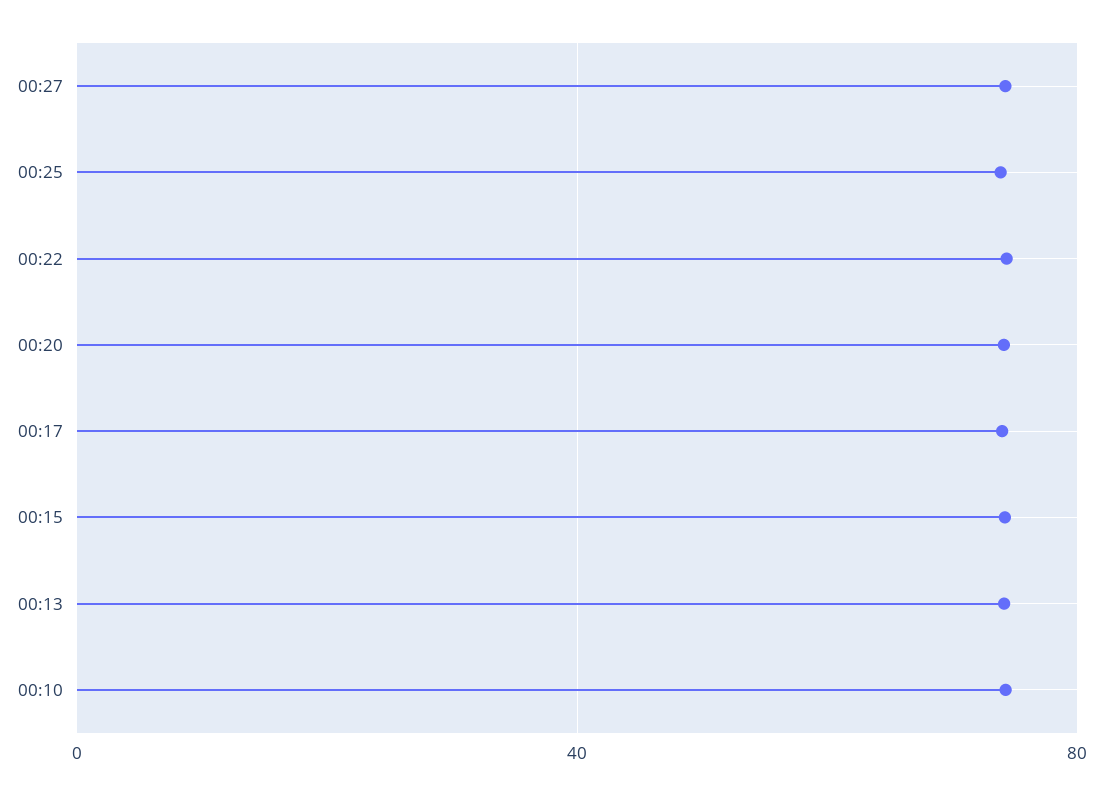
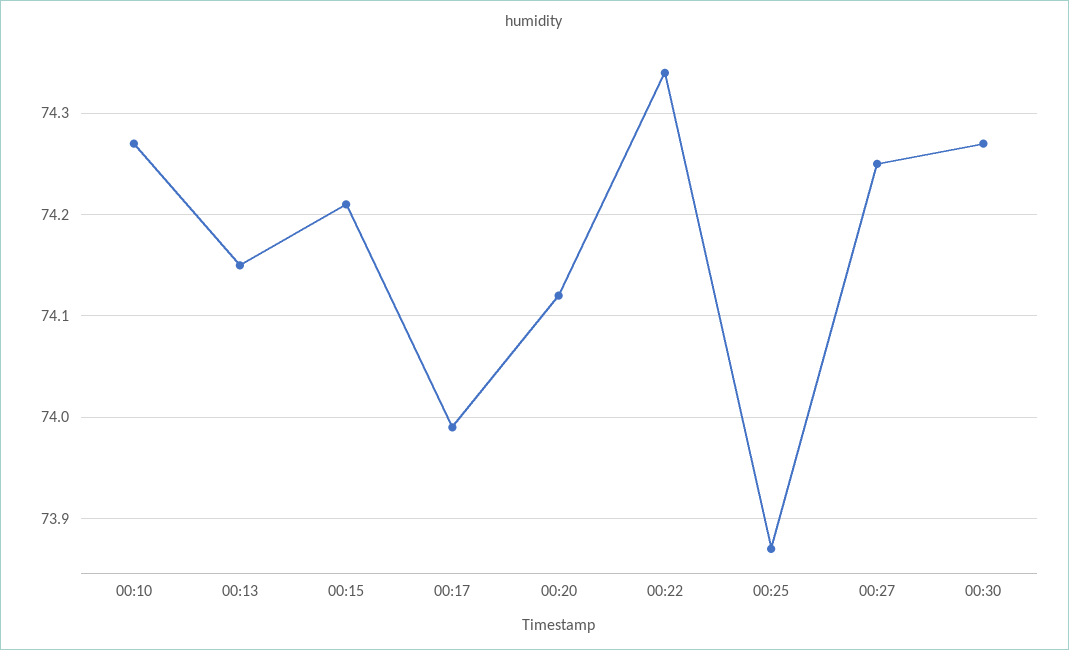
00:30: none -> 74.27

